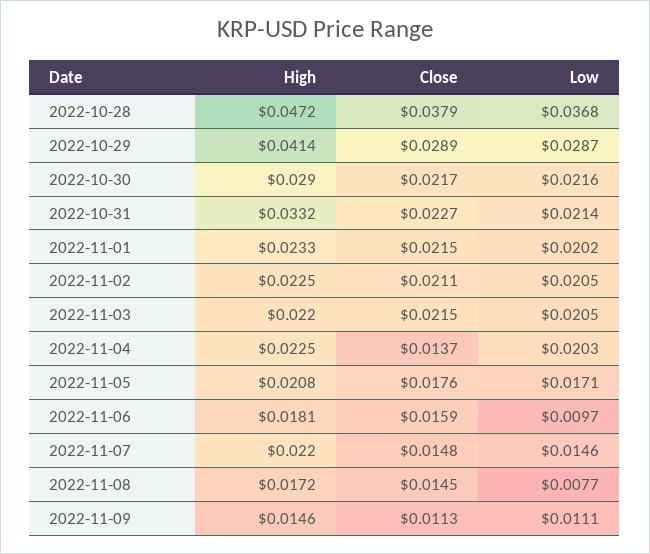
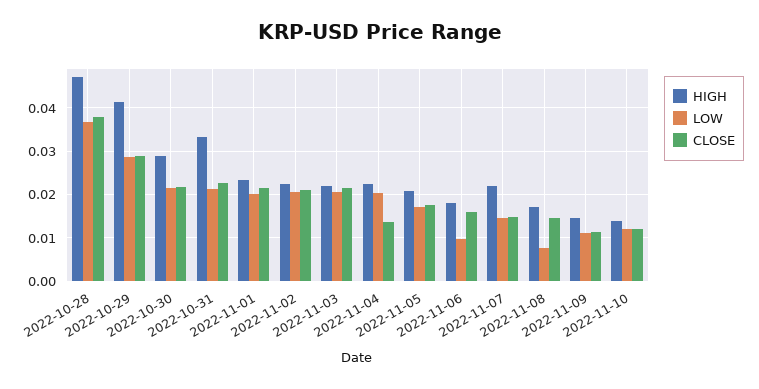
High, 2022-11-10: none -> 0.014
Low, 2022-11-10: none -> 0.012
Close, 2022-11-10: none -> 0.012

